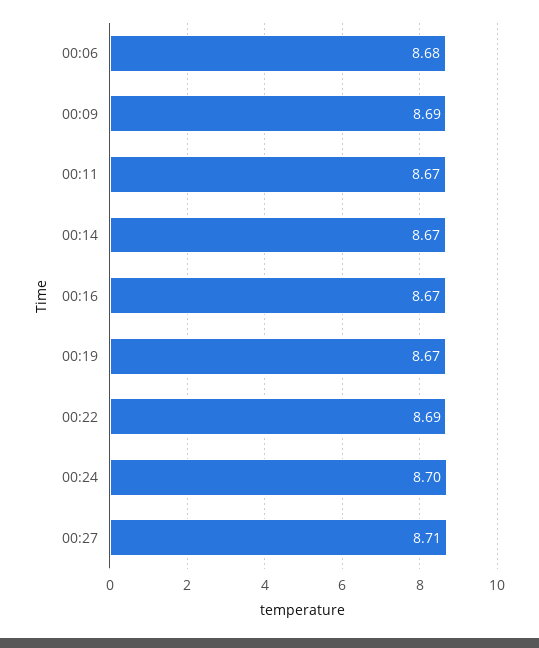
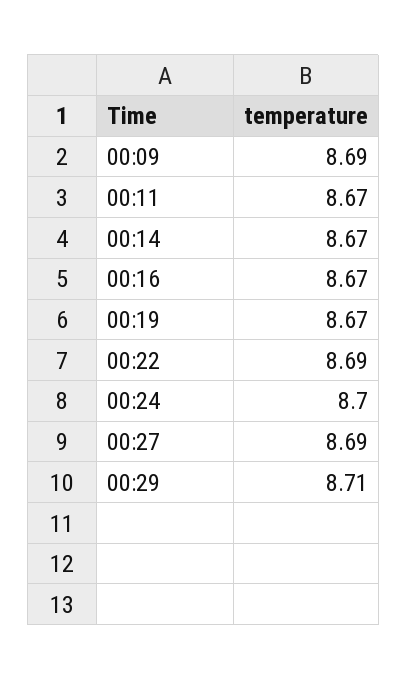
00:06: 8.68 -> none
00:27: 8.71 -> 8.69
00:29: none -> 8.71

